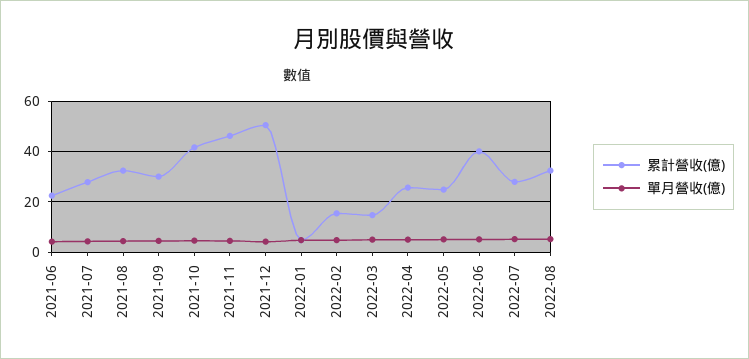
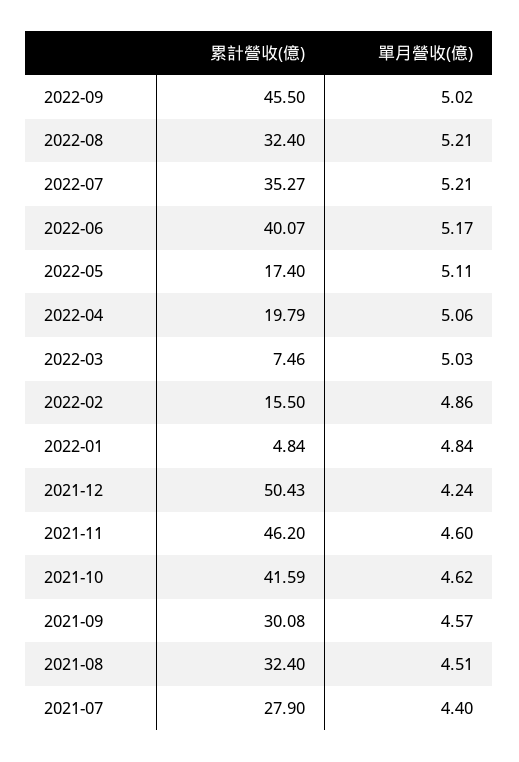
累計營收(億), 2021-06: 22.5 -> none
單月營收(億), 2021-06: 5 -> none
累計營收(億), 2022-03: 15 -> 7.46
累計營收(億), 2022-04: 25 -> 19.79
累計營收(億), 2022-05: 25 -> 17.4
累計營收(億), 2022-07: 27.5 -> 35.27
累計營收(億), 2022-09: none -> 45.5
單月營收(億), 2022-09: none -> 5.02

